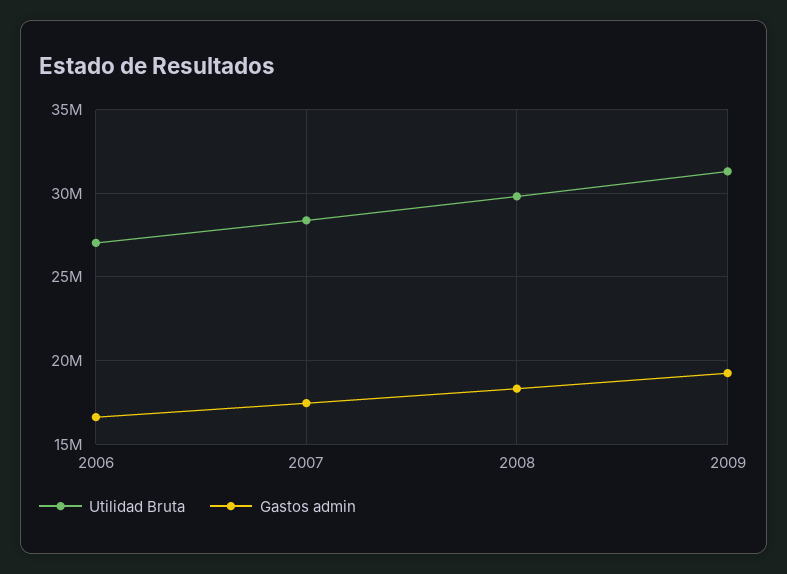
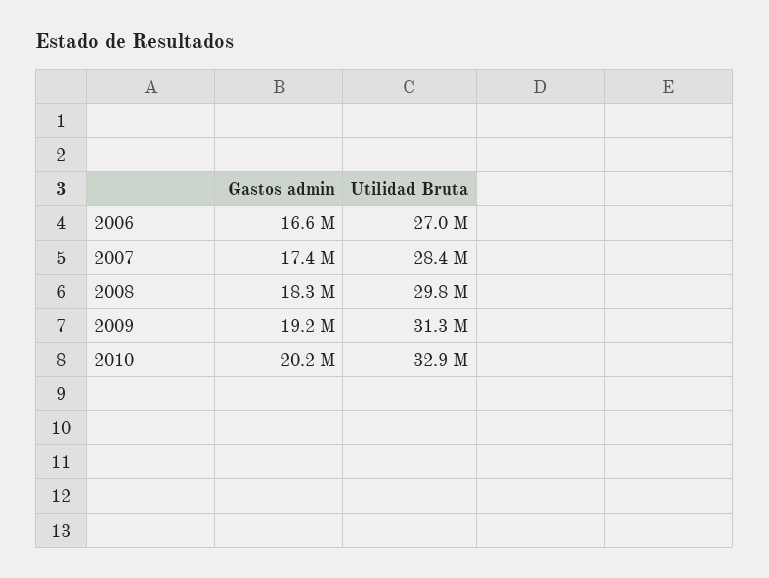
Gastos admin, 2010: none -> 20200000
Utilidad Bruta, 2010: none -> 32900000

